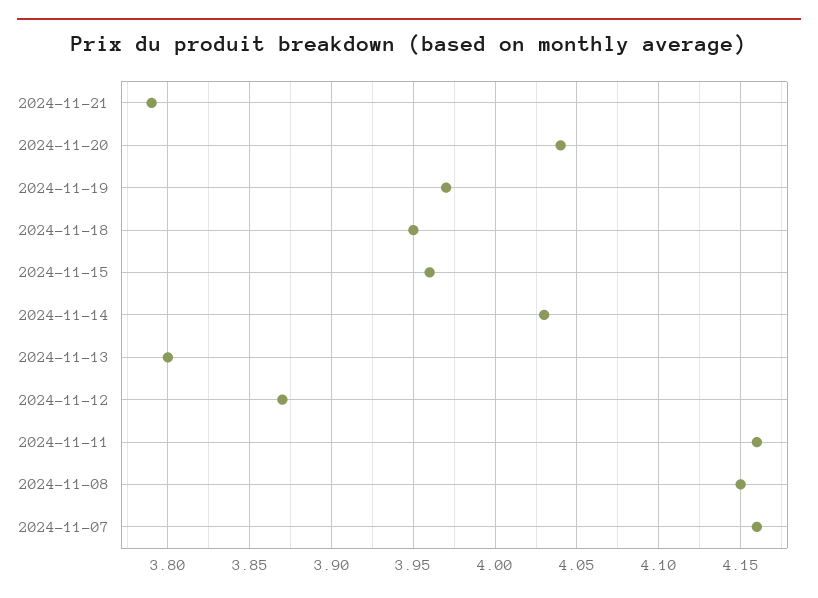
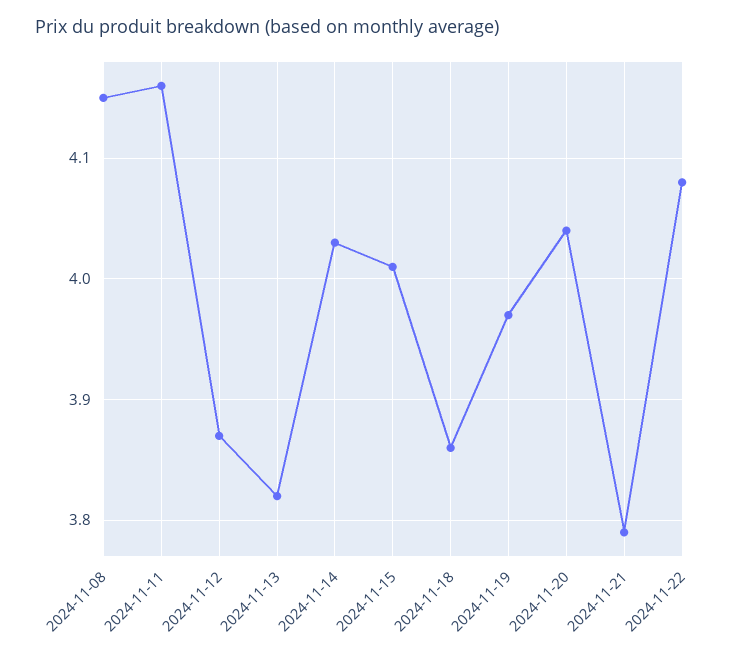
2024-11-18: 3.95 -> 3.86
2024-11-15: 3.96 -> 4.01
2024-11-13: 3.8 -> 3.82
2024-11-07: 4.16 -> none
2024-11-22: none -> 4.08

